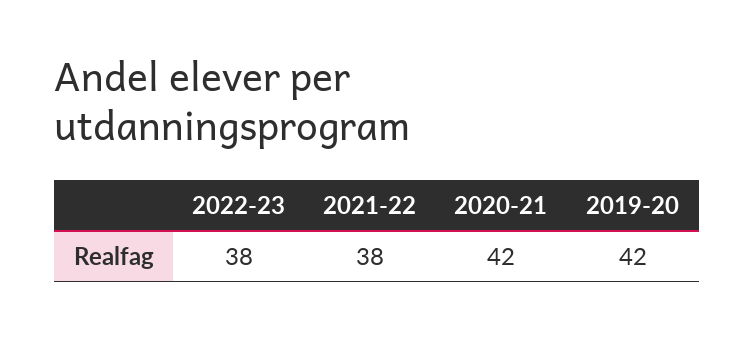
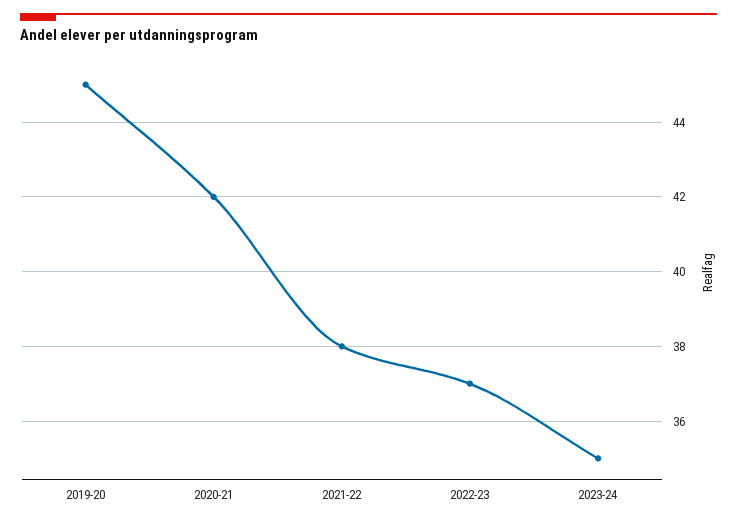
2022-23: 38 -> 37
2019-20: 42 -> 45
2023-24: none -> 35

